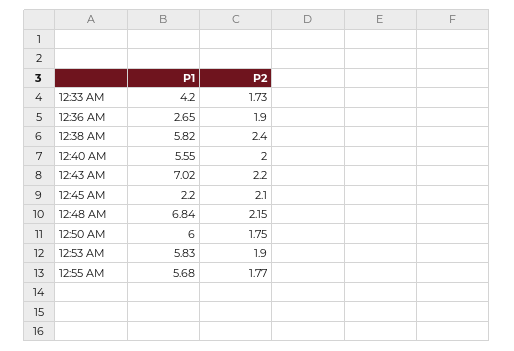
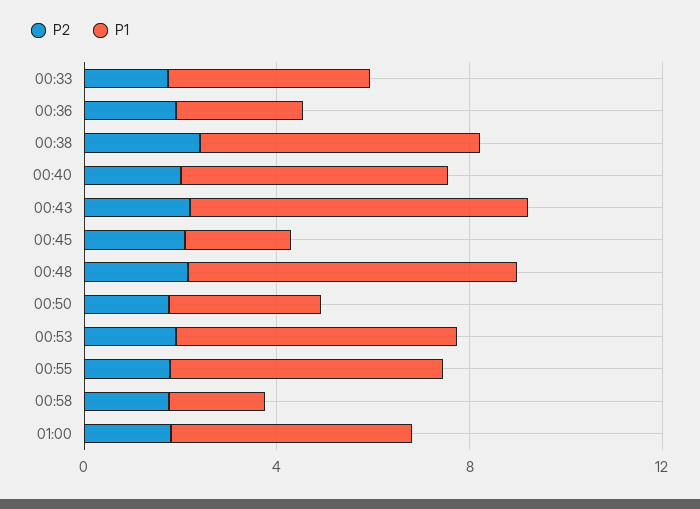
P1, 12:50 AM: 6 -> 3
P2, 00:58: none -> 2
P1, 00:58: none -> 2
P2, 01:00: none -> 2
P1, 01:00: none -> 5

